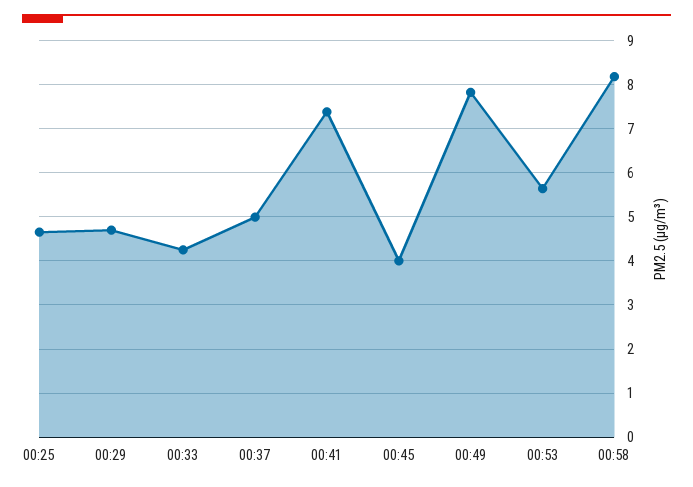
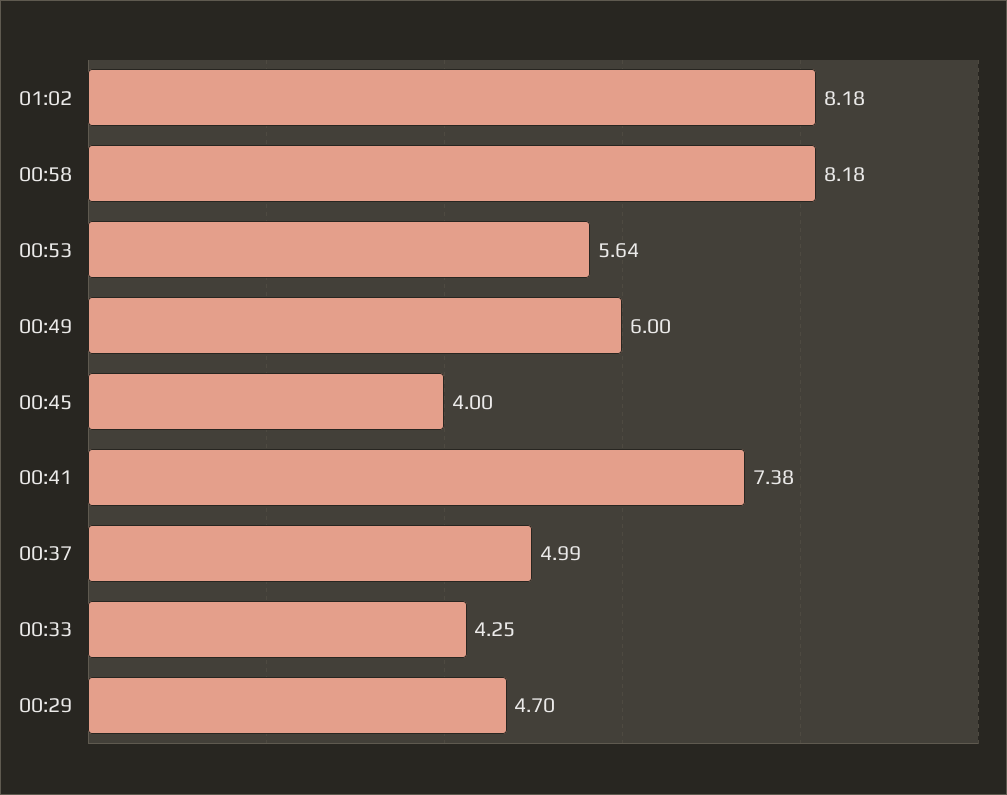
00:25: 4.6 -> none
00:49: 7.8 -> 6
01:02: none -> 8.18

